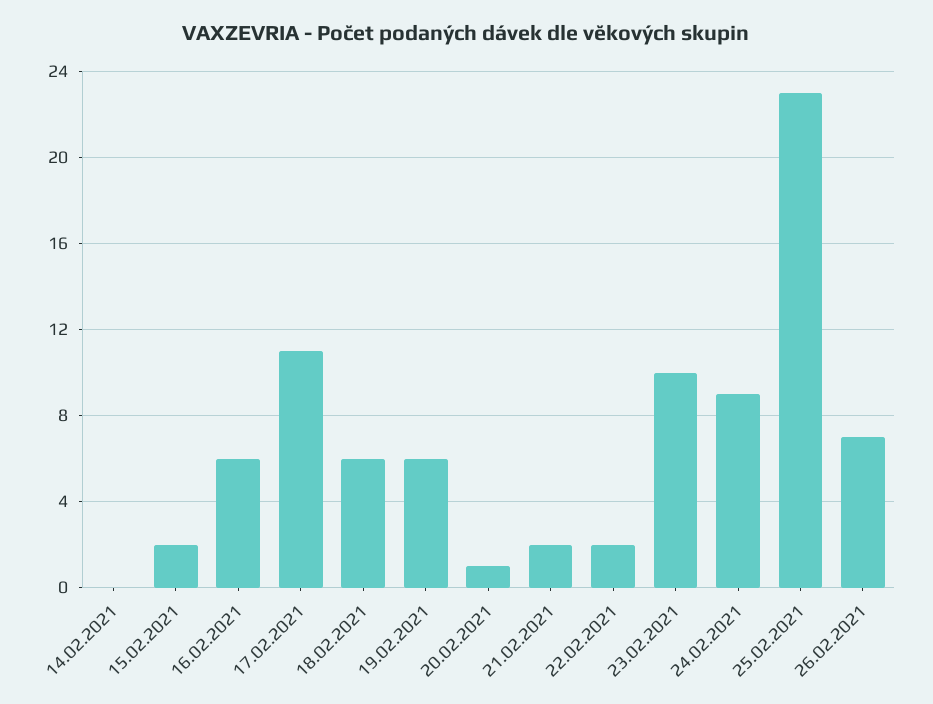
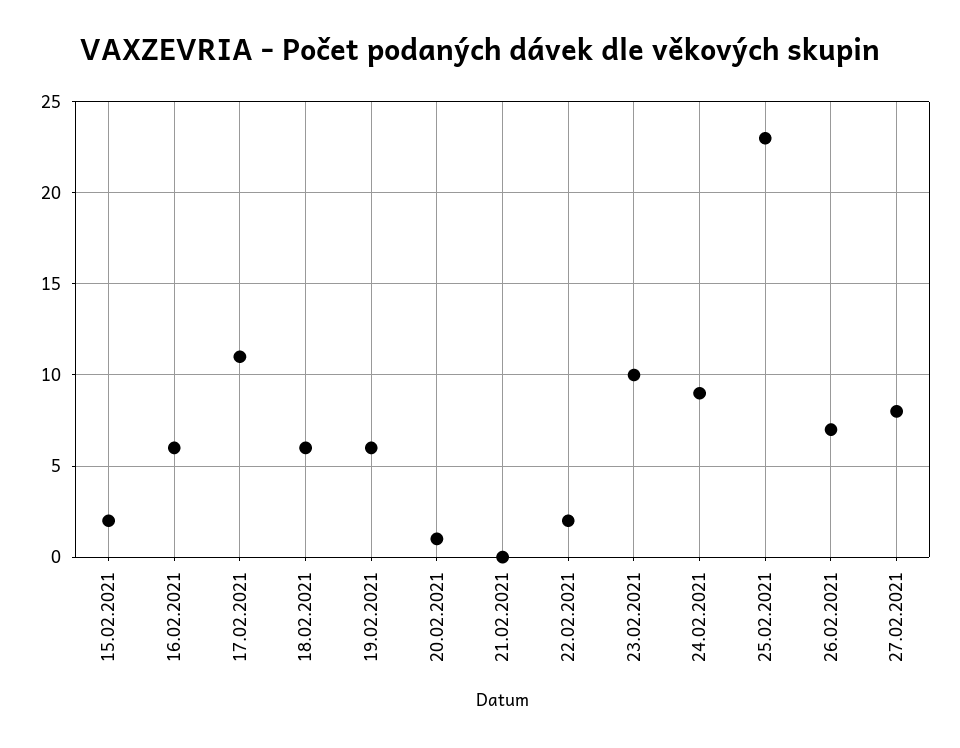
14.02.2021: 0 -> none
21.02.2021: 2 -> 0
27.02.2021: none -> 8

